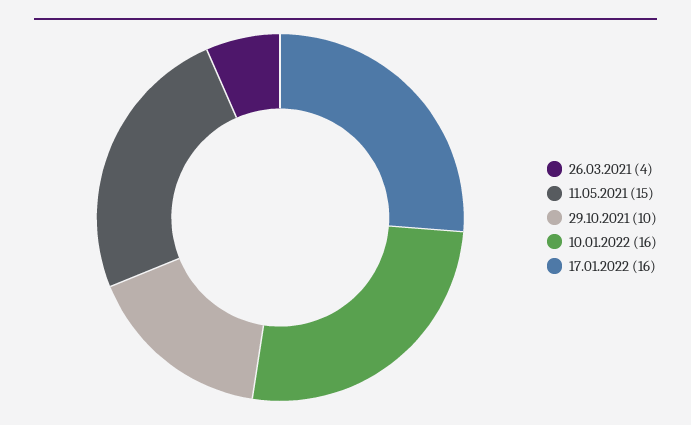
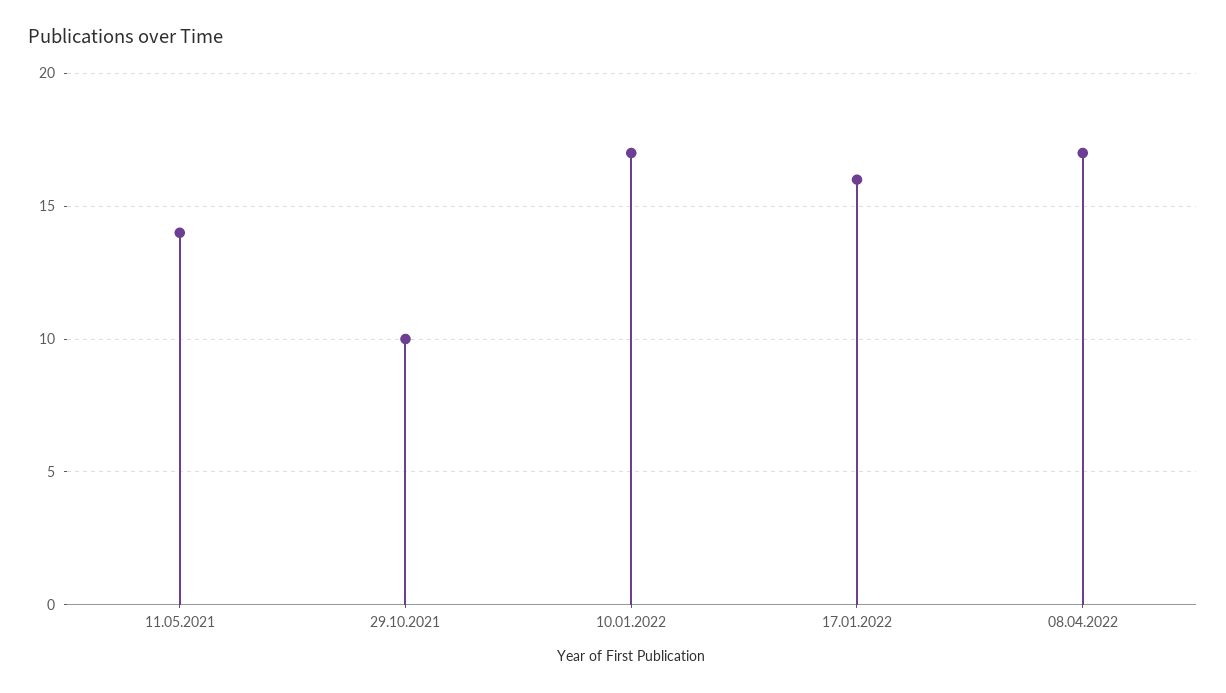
26.03.2021: 4 -> none
11.05.2021: 15 -> 14
10.01.2022: 16 -> 17
08.04.2022: none -> 17

